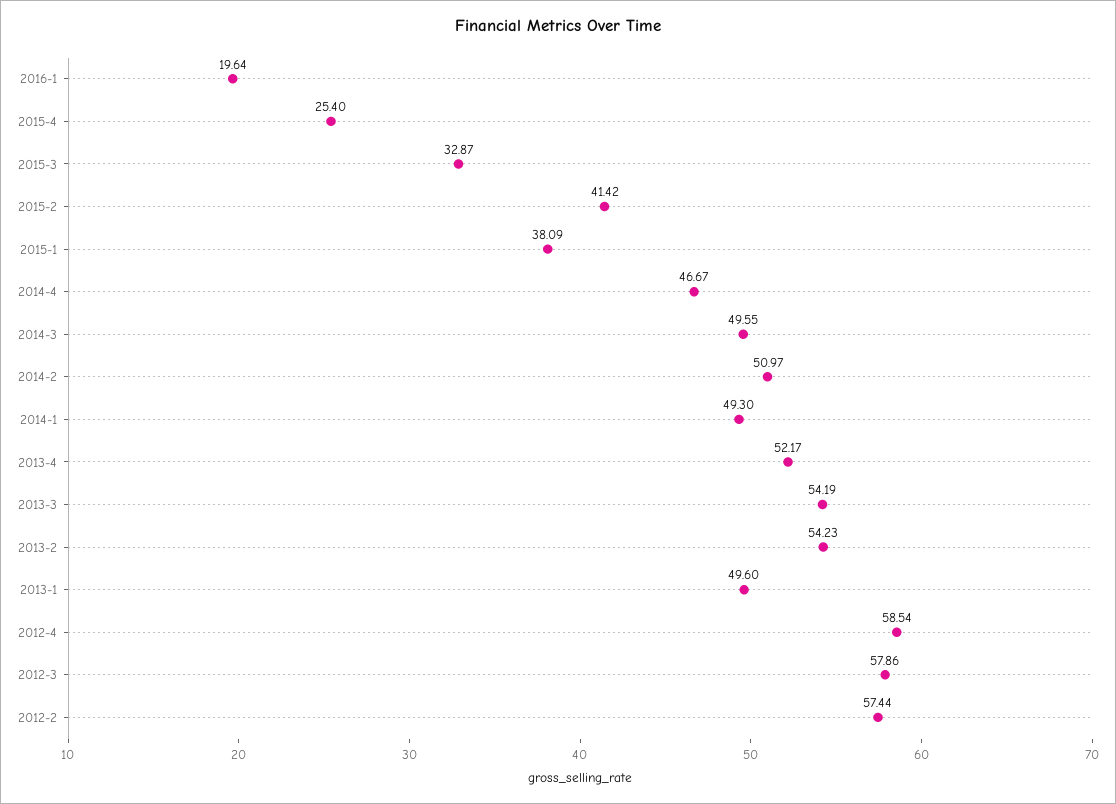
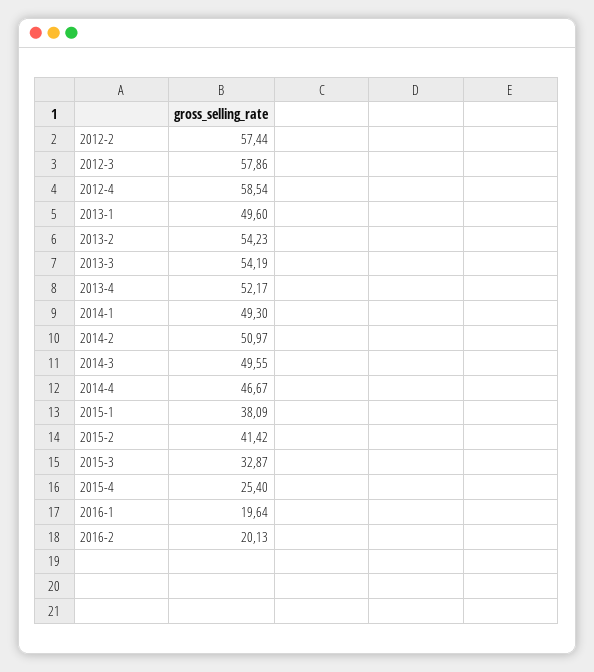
2016-2: none -> 20.13

